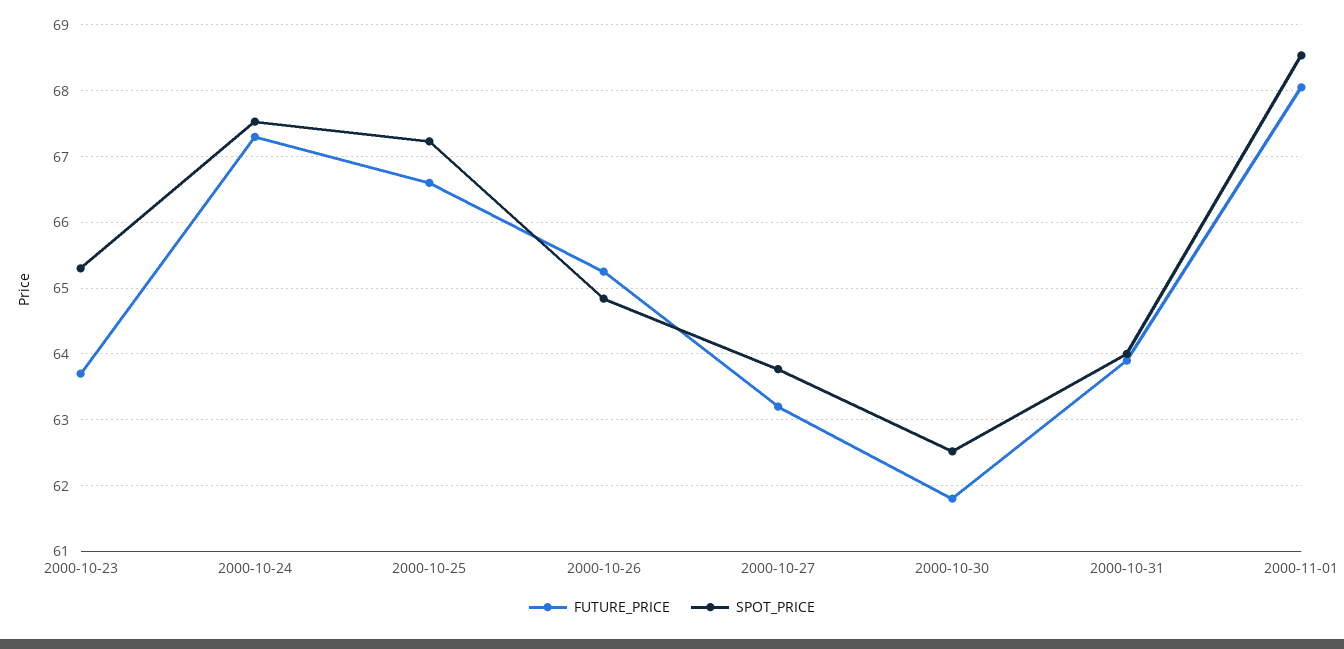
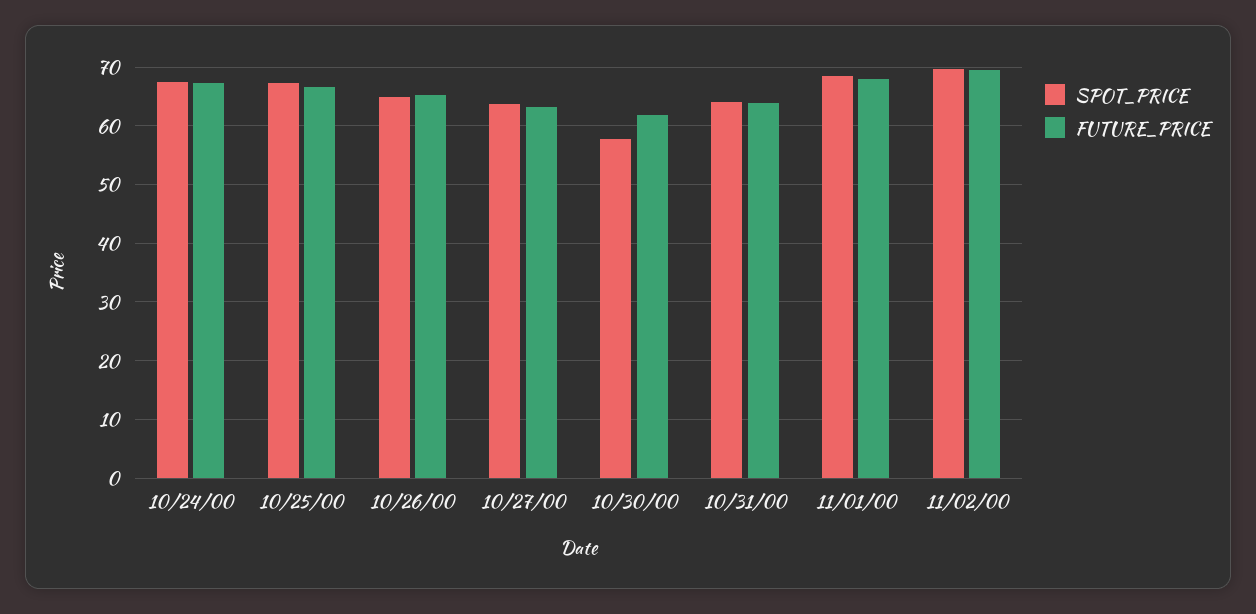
FUTURE_PRICE, 2000-10-23: 63.7 -> none
SPOT_PRICE, 2000-10-23: 65.3 -> none
SPOT_PRICE, 2000-10-30: 62.5 -> 58
SPOT_PRICE, 11/02/00: none -> 70
FUTURE_PRICE, 11/02/00: none -> 70

